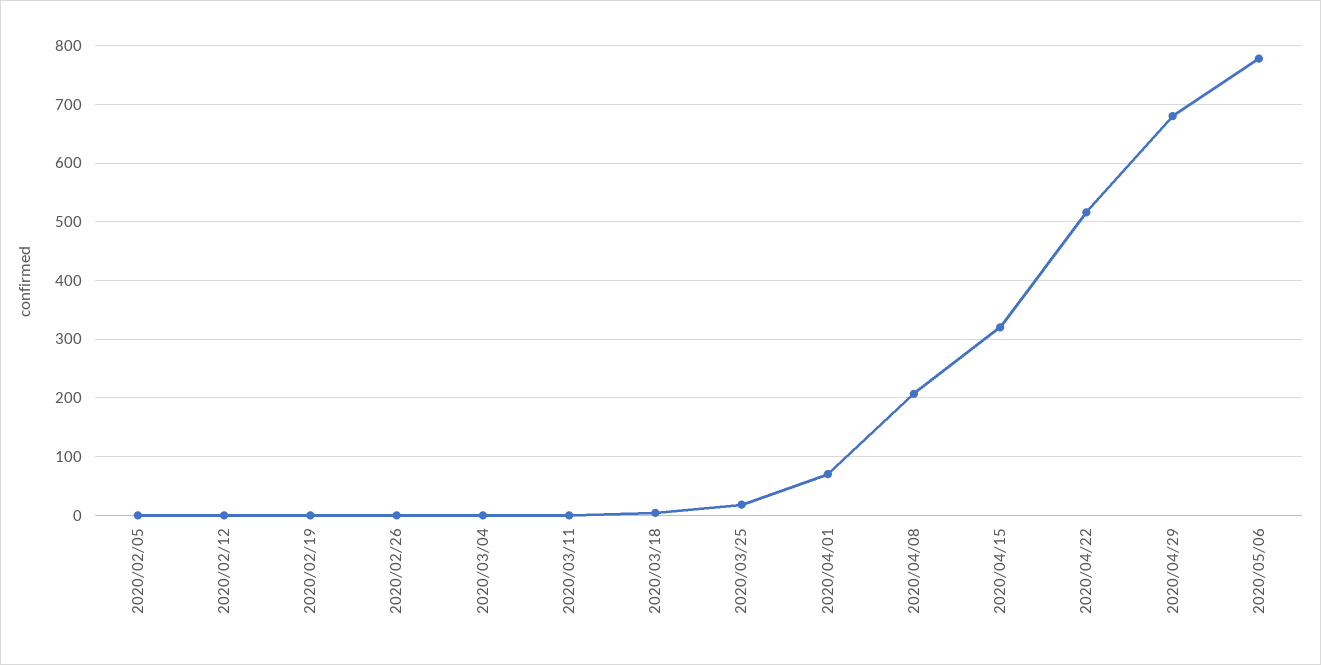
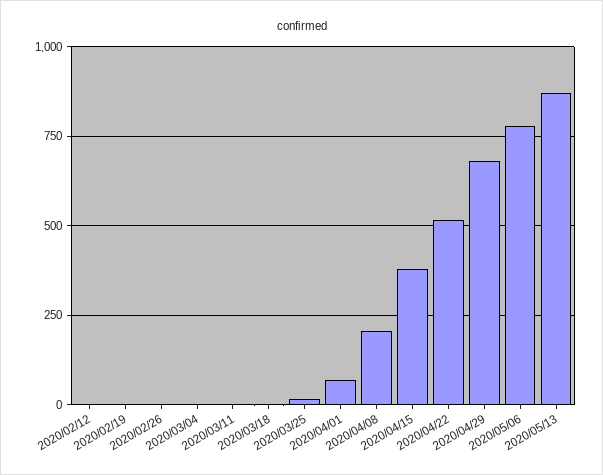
2020/02/05: 0 -> none
2020/04/15: 320 -> 375
2020/05/13: none -> 875

